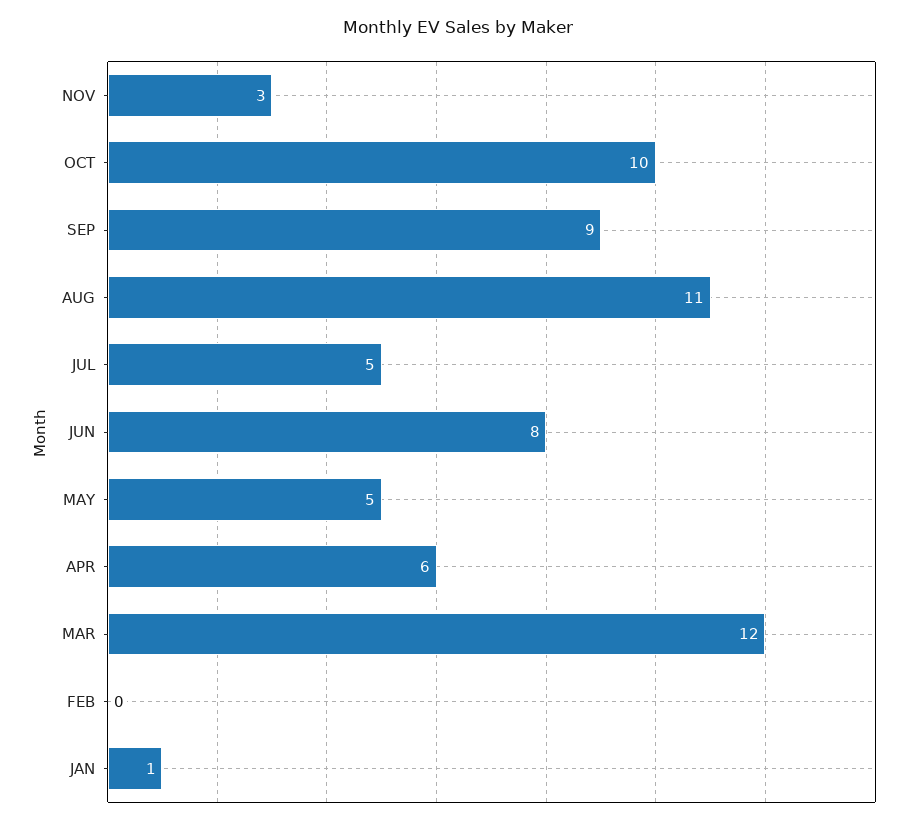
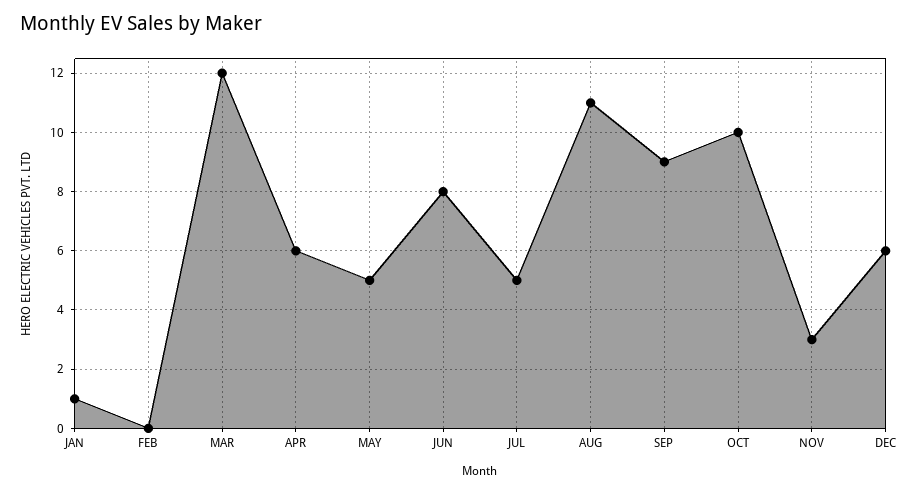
DEC: none -> 6

